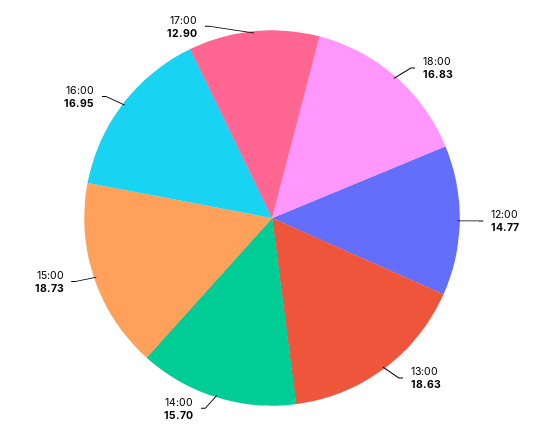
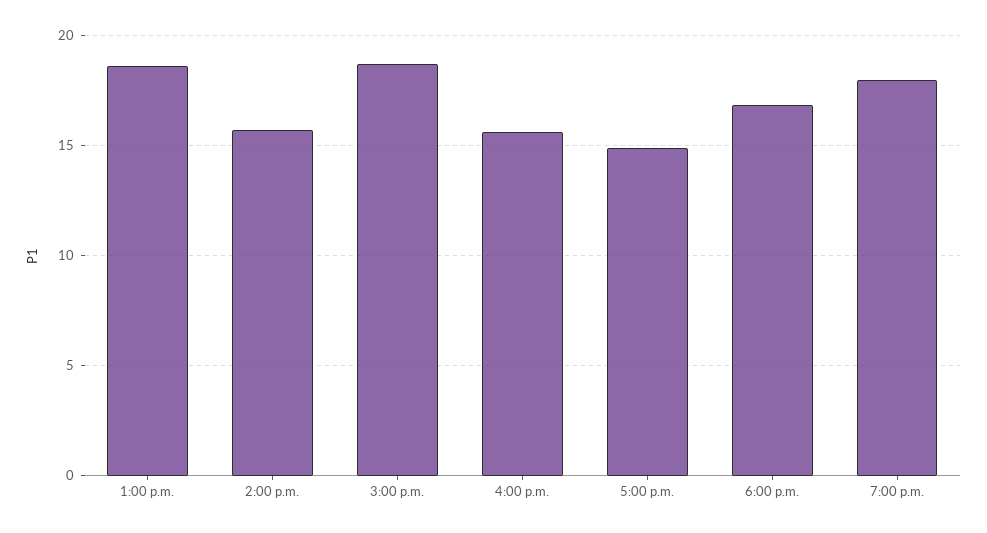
12:00: 14.77 -> none
16:00: 16.95 -> 15.5
17:00: 12.9 -> 15
7:00 p.m.: none -> 18

